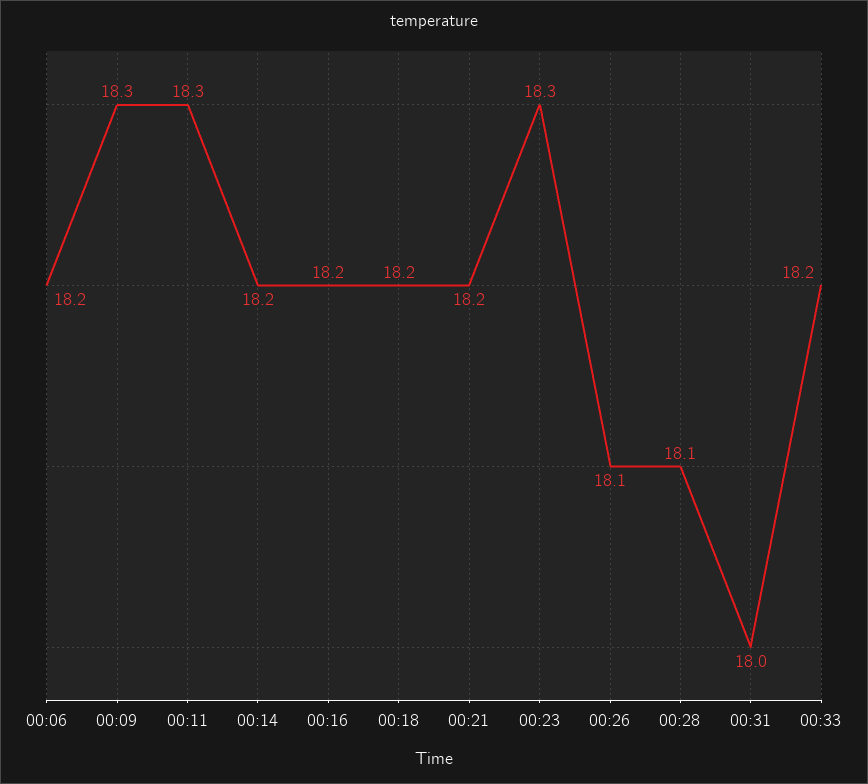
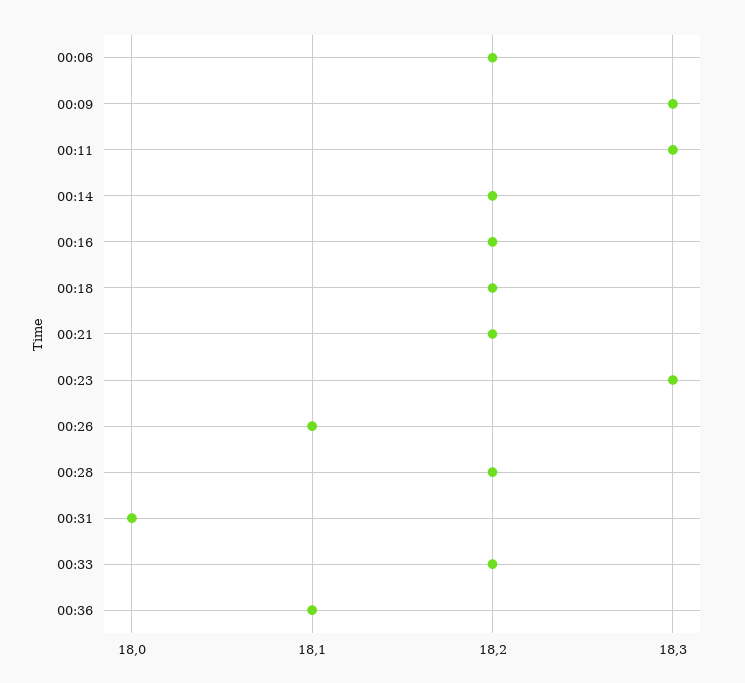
00:28: 18.1 -> 18.2
00:36: none -> 18.1

